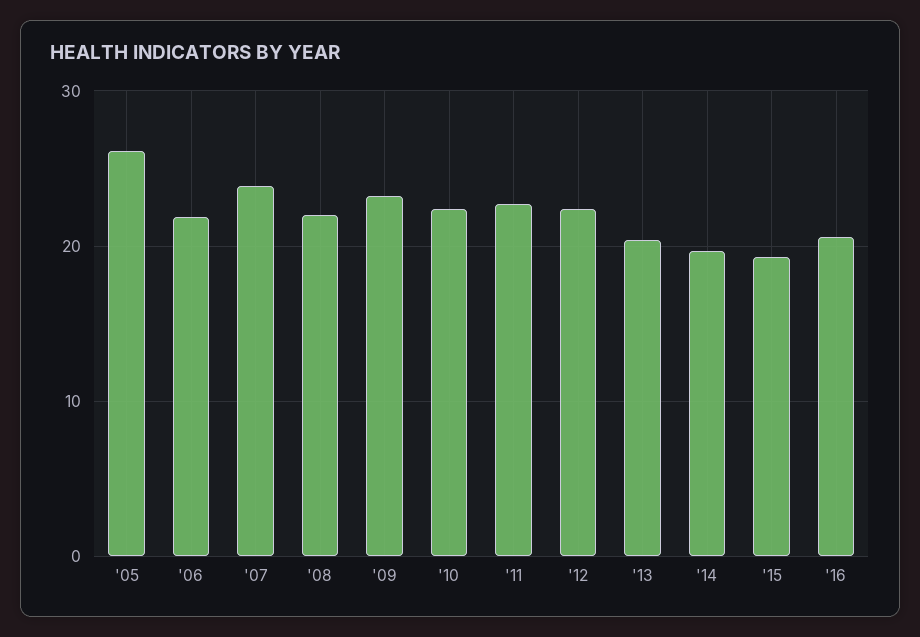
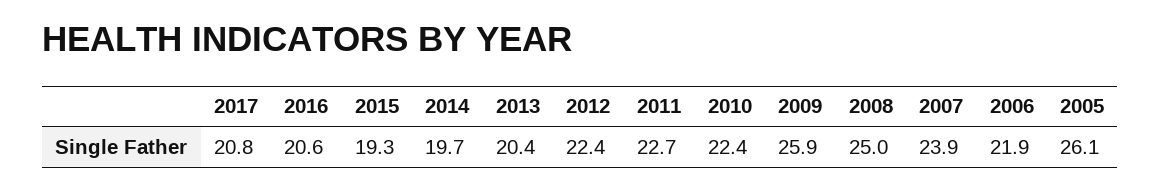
'08: 22 -> 25
'09: 23 -> 25.9
2017: none -> 20.8

